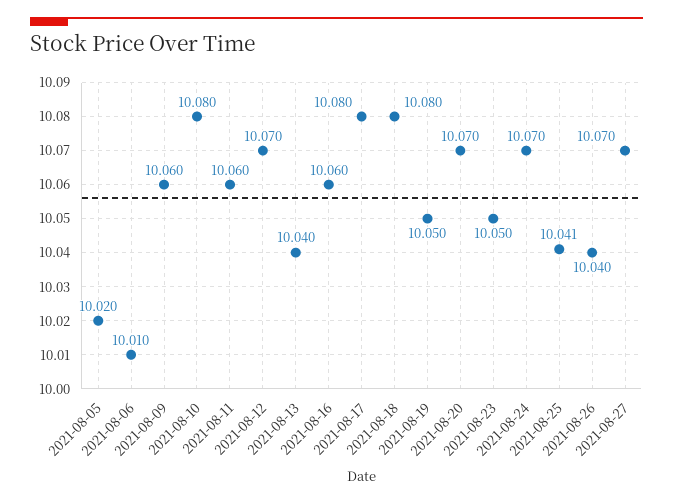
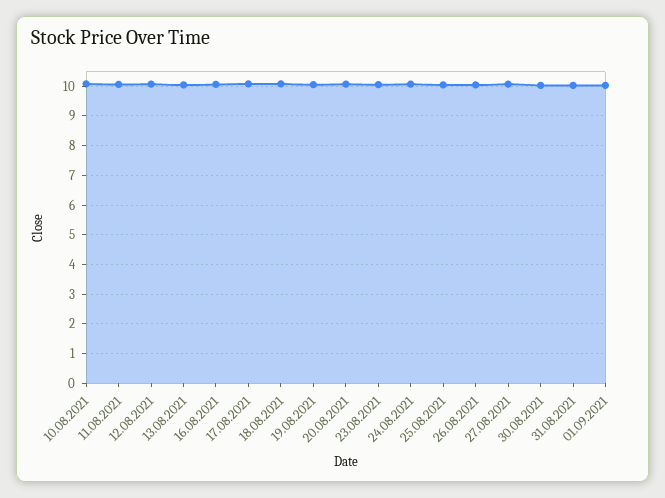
2021-08-05: 10.02 -> none
2021-08-06: 10.01 -> none
2021-08-09: 10.06 -> none
30.08.2021: none -> 10
31.08.2021: none -> 10
01.09.2021: none -> 10

